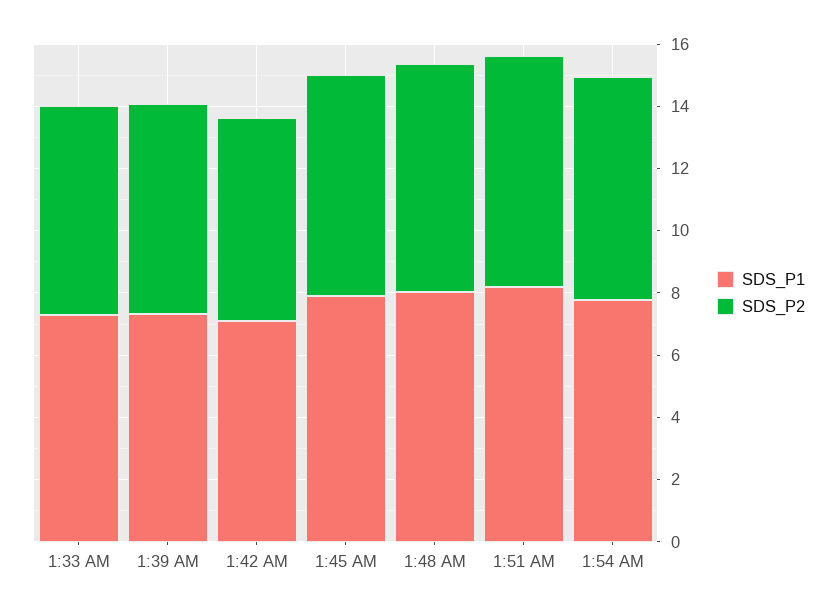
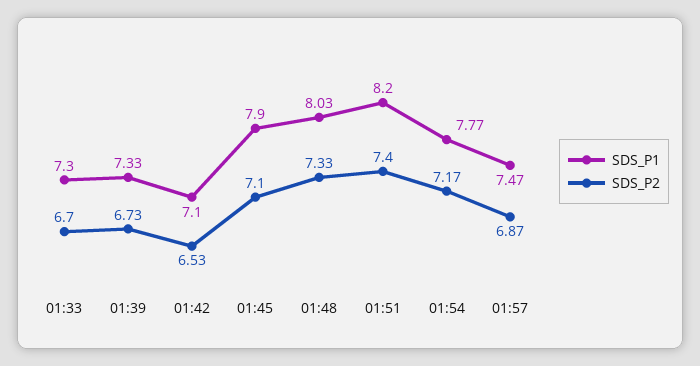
SDS_P1, 01:57: none -> 7.47
SDS_P2, 01:57: none -> 6.87

